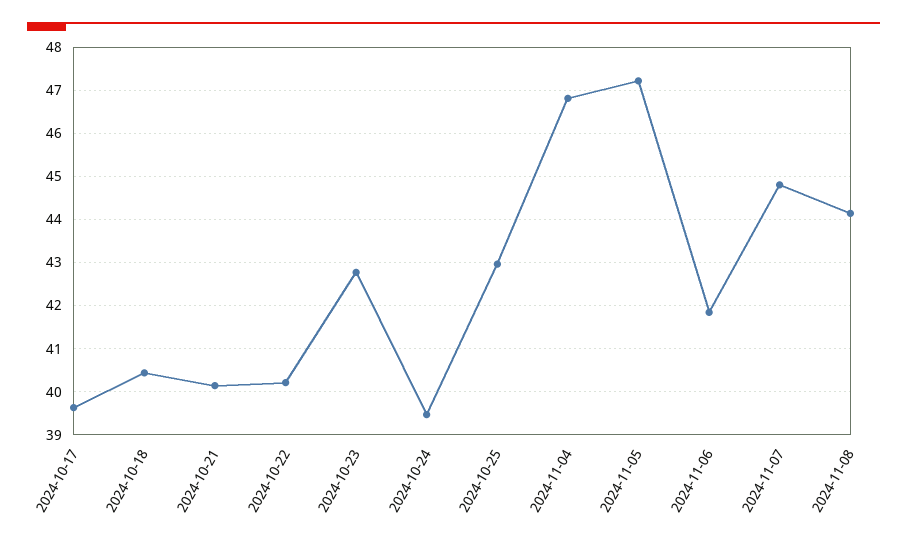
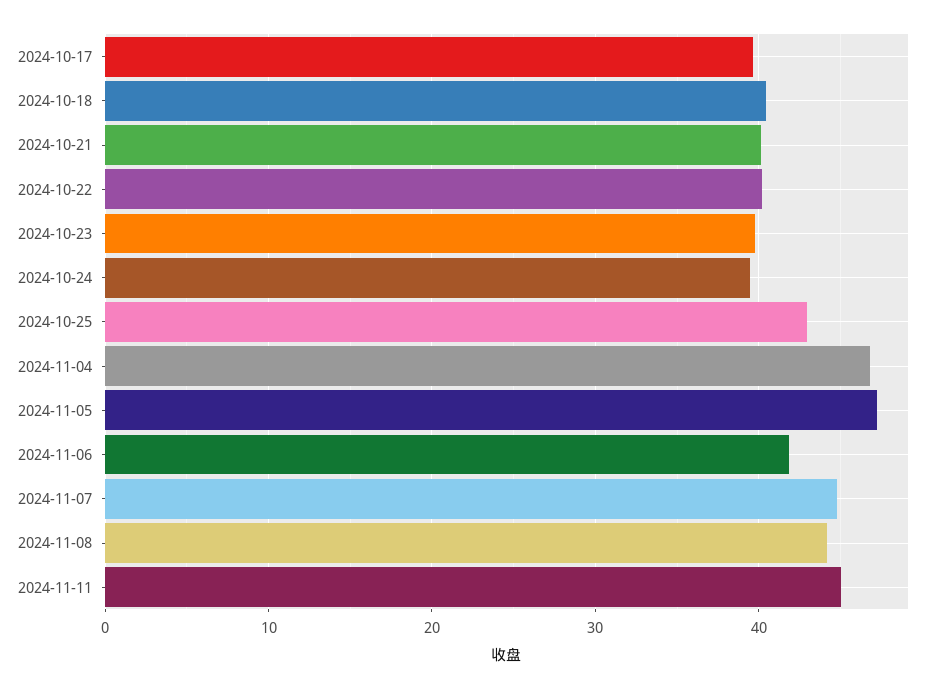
2024-10-23: 42.8 -> 40
2024-11-11: none -> 45

